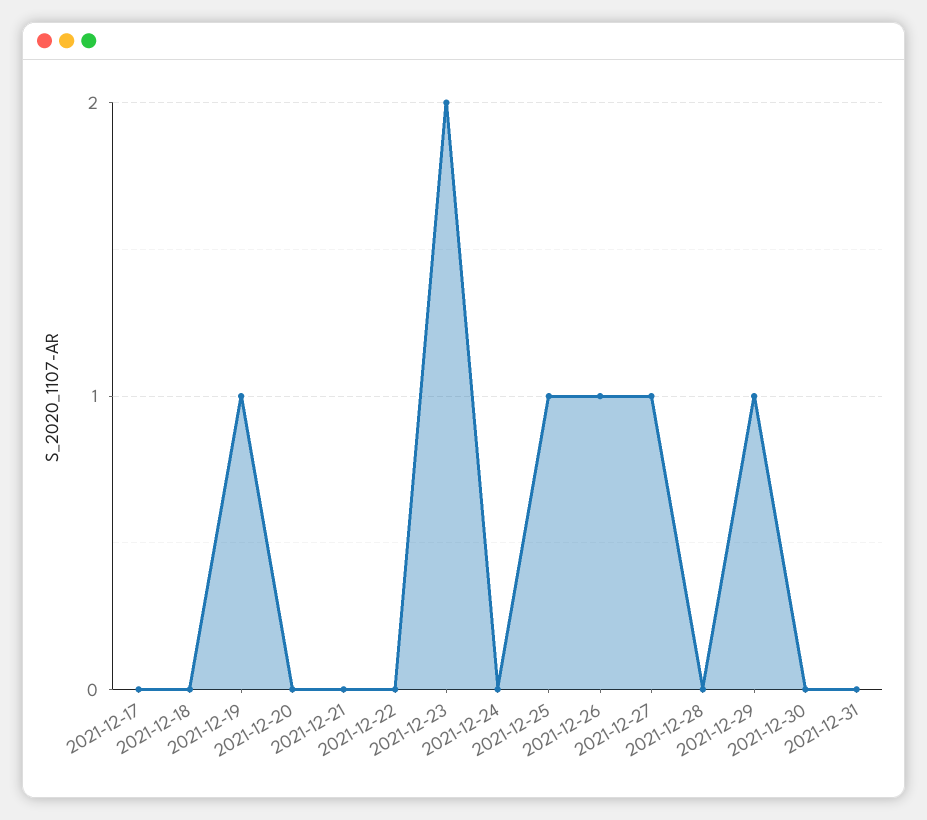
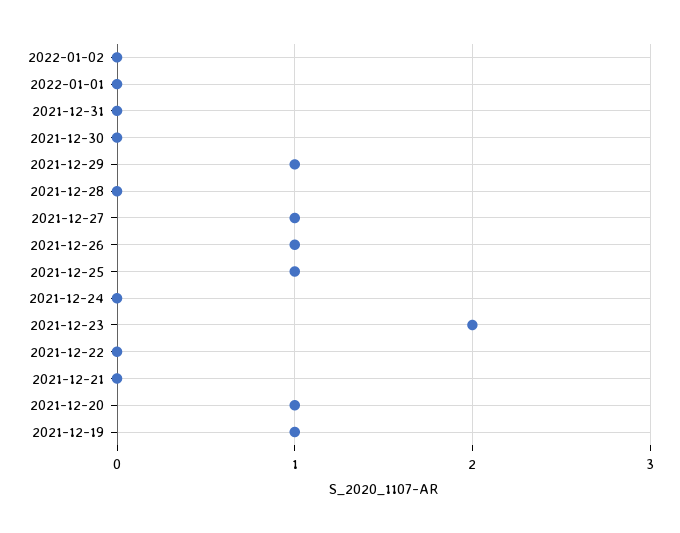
2021-12-17: 0 -> none
2021-12-18: 0 -> none
2021-12-20: 0 -> 1
2022-01-02: none -> 0
2022-01-01: none -> 0

